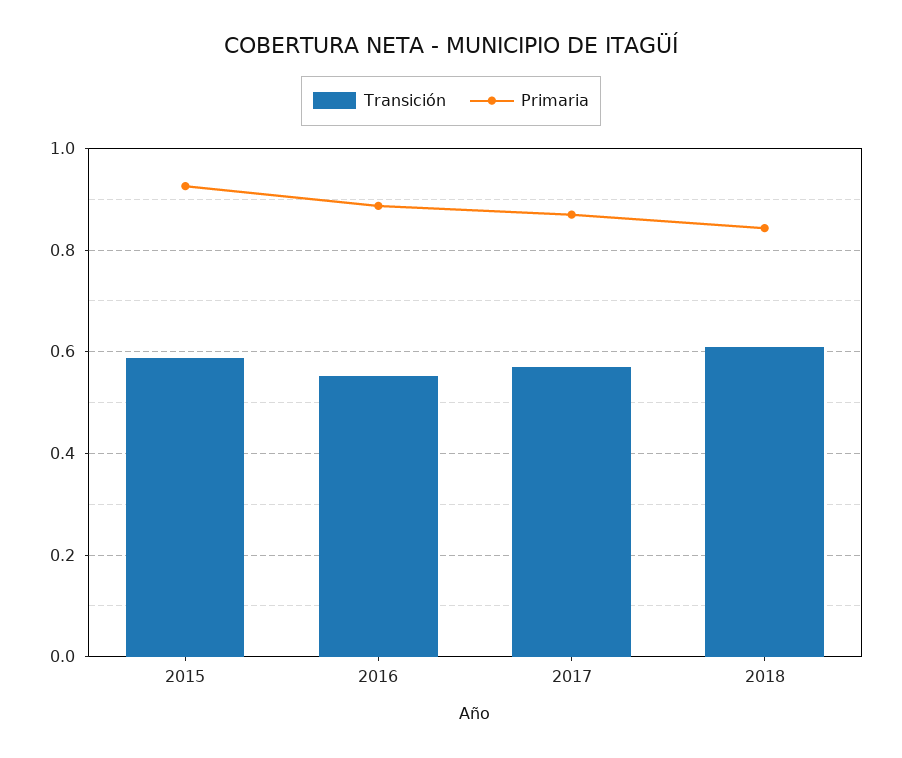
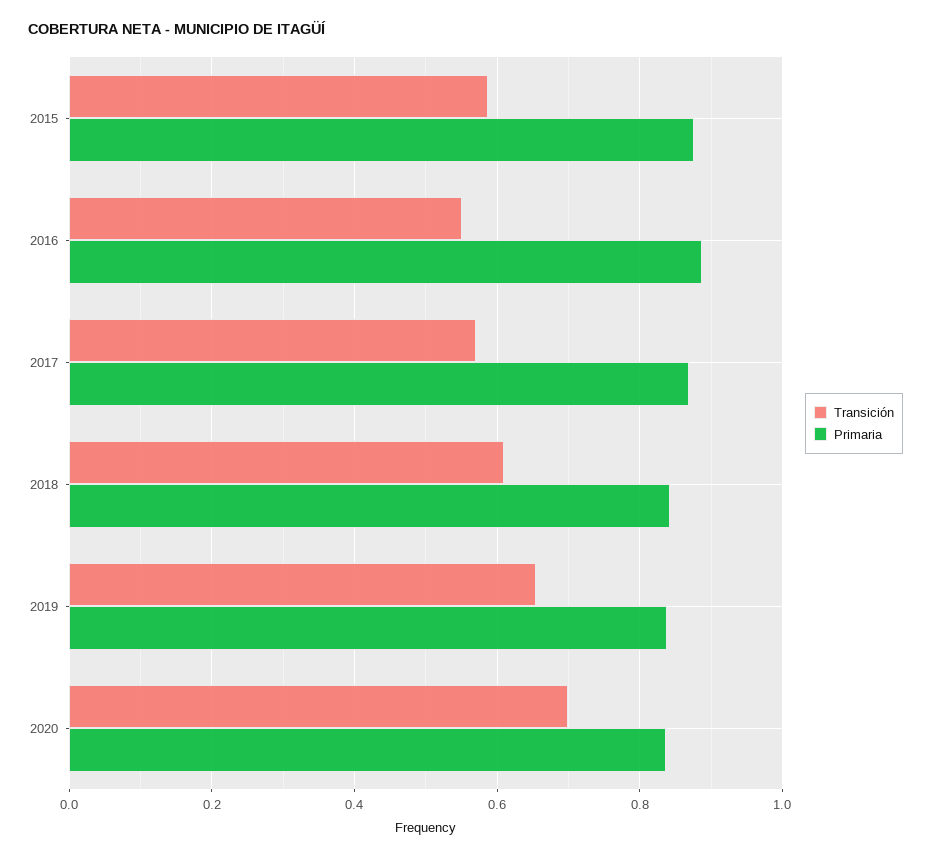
Primaria, 2015: 0.92 -> 0.88
Transición, 2019: none -> 0.66
Primaria, 2019: none -> 0.84
Transición, 2020: none -> 0.7
Primaria, 2020: none -> 0.84

